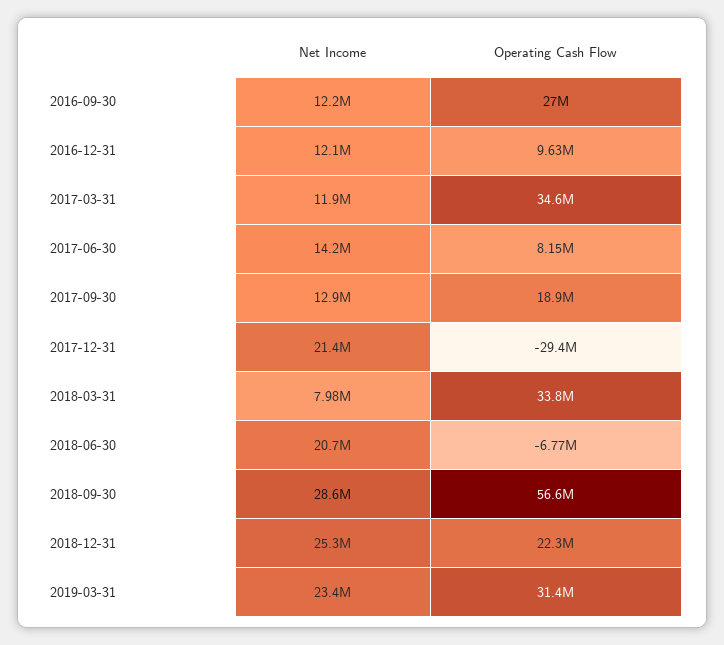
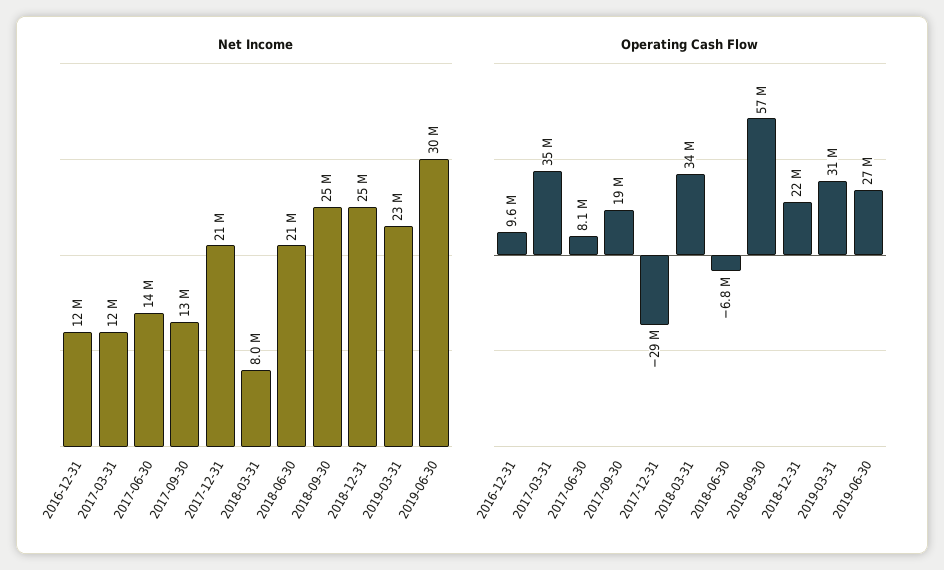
Net Income, 2016-09-30: 12200000 -> none
Operating Cash Flow, 2016-09-30: 27000000 -> none
Net Income, 2018-09-30: 28600000 -> 25000000
Net Income, 2019-06-30: none -> 30000000
Operating Cash Flow, 2019-06-30: none -> 27000000

